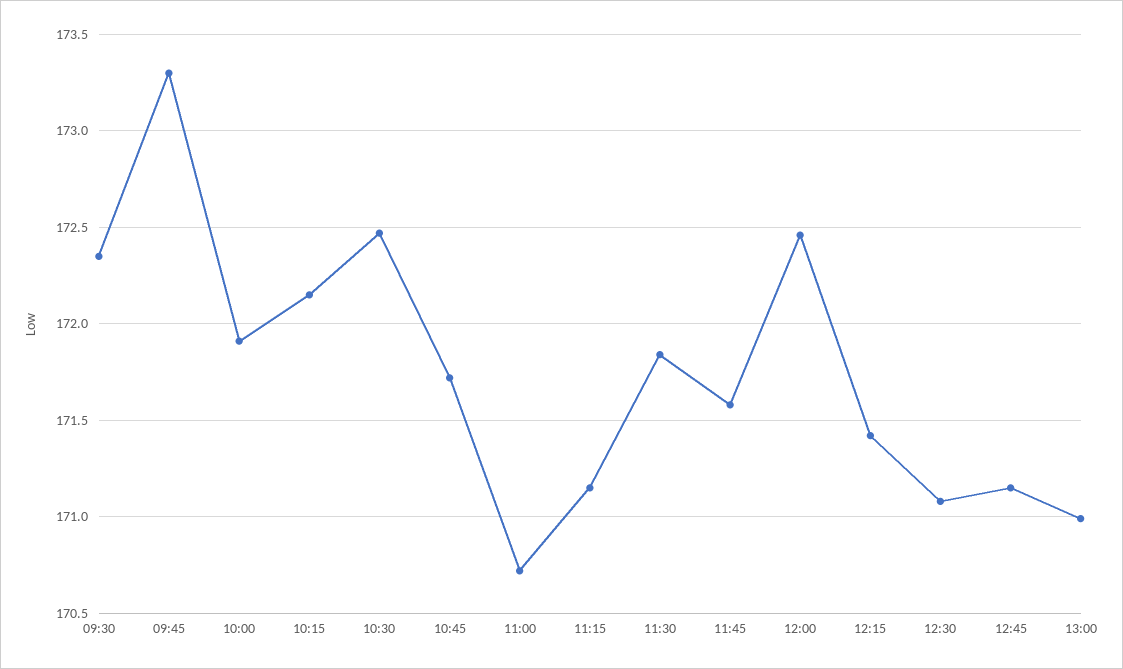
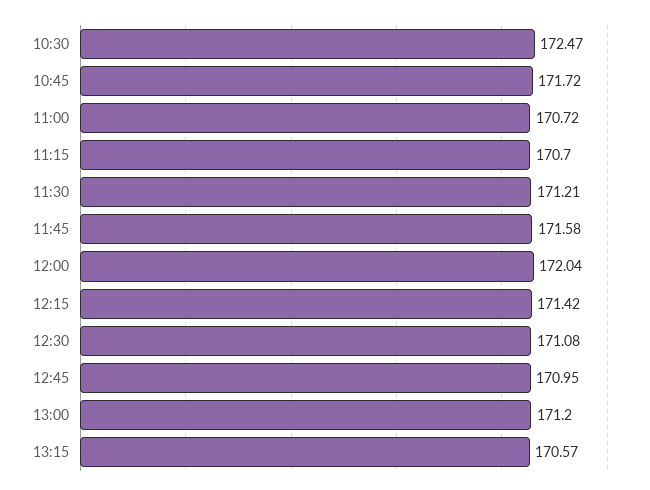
09:30: 172.35 -> none
09:45: 173.3 -> none
10:00: 171.9 -> none
10:15: 172.15 -> none
11:15: 171.15 -> 170.7
11:30: 171.85 -> 171.21
12:00: 172.45 -> 172.04
12:45: 171.15 -> 170.95
13:00: 171 -> 171.2
13:15: none -> 170.57

